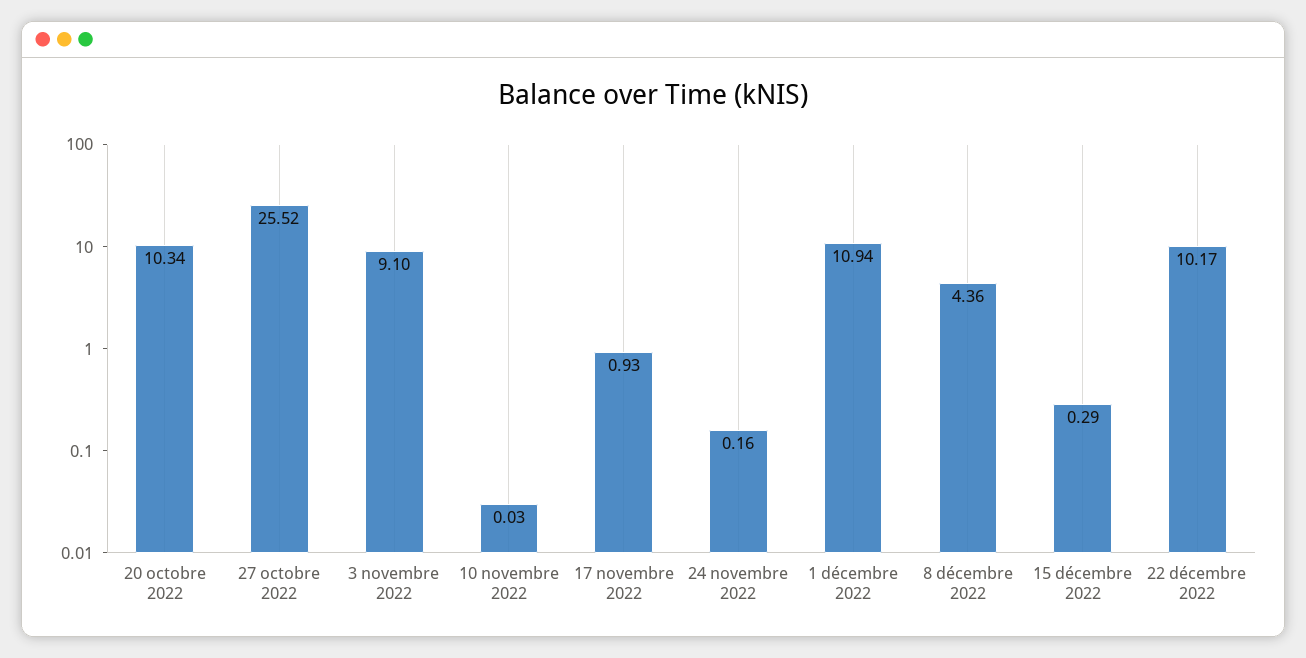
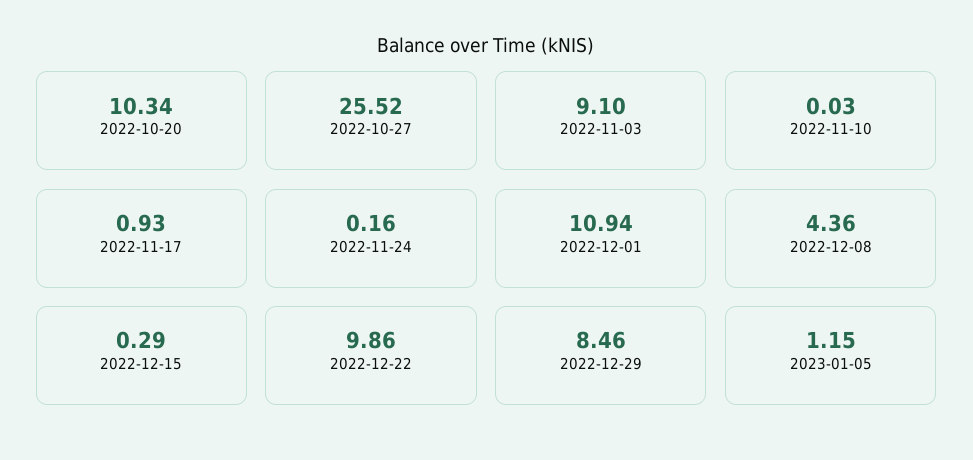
22 décembre 2022: 10.17 -> 9.86
2022-12-29: none -> 8.46
2023-01-05: none -> 1.15

